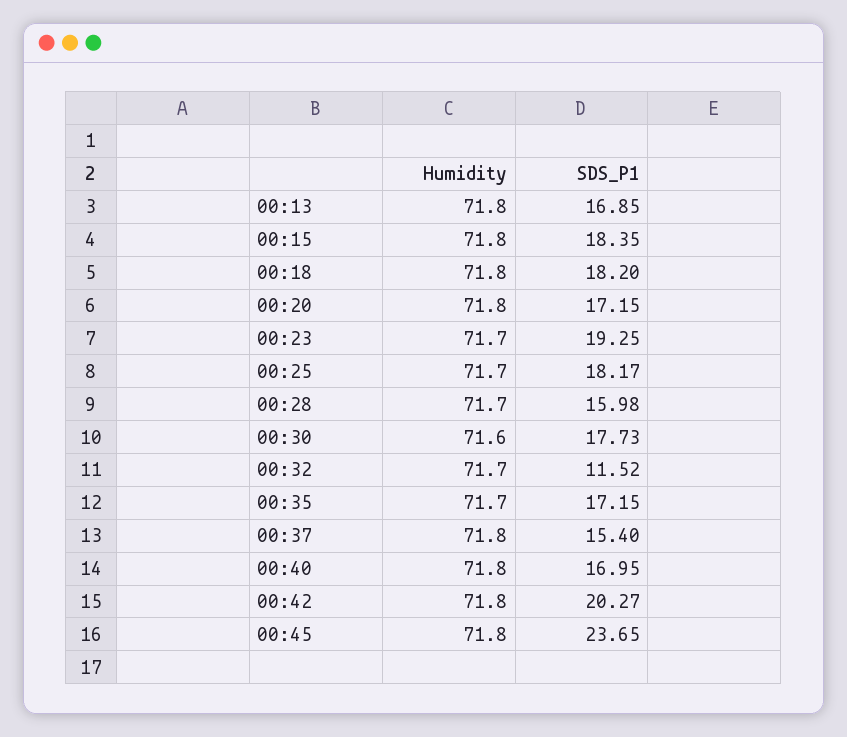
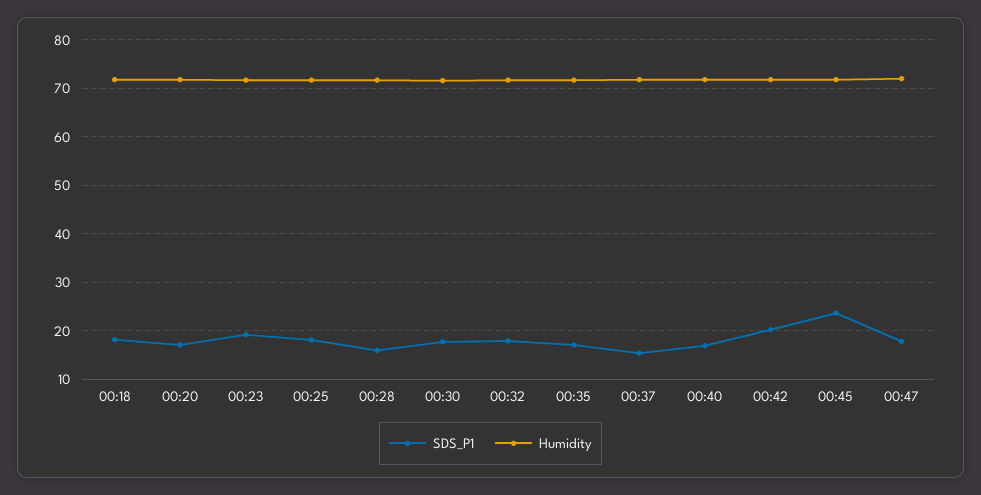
Humidity, 00:13: 71.8 -> none
SDS_P1, 00:13: 16.85 -> none
Humidity, 00:15: 71.8 -> none
SDS_P1, 00:15: 18.35 -> none
SDS_P1, 00:32: 11.52 -> 18
SDS_P1, 00:47: none -> 18
Humidity, 00:47: none -> 72

